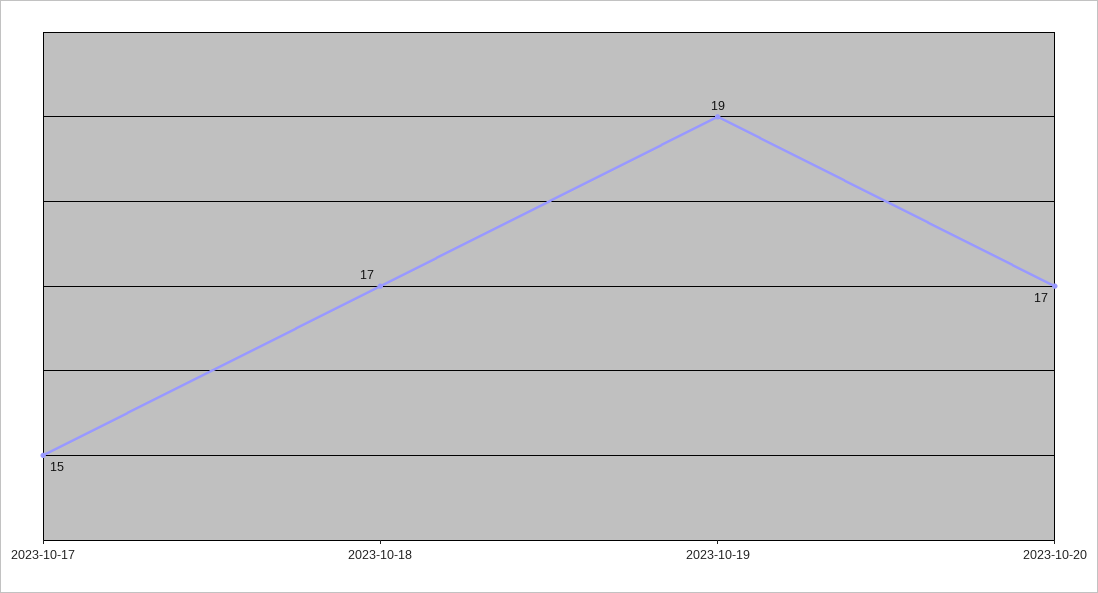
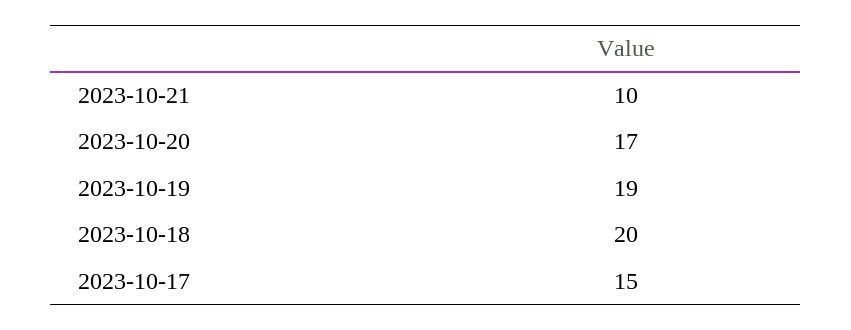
2023-10-18: 17 -> 20
2023-10-21: none -> 10

